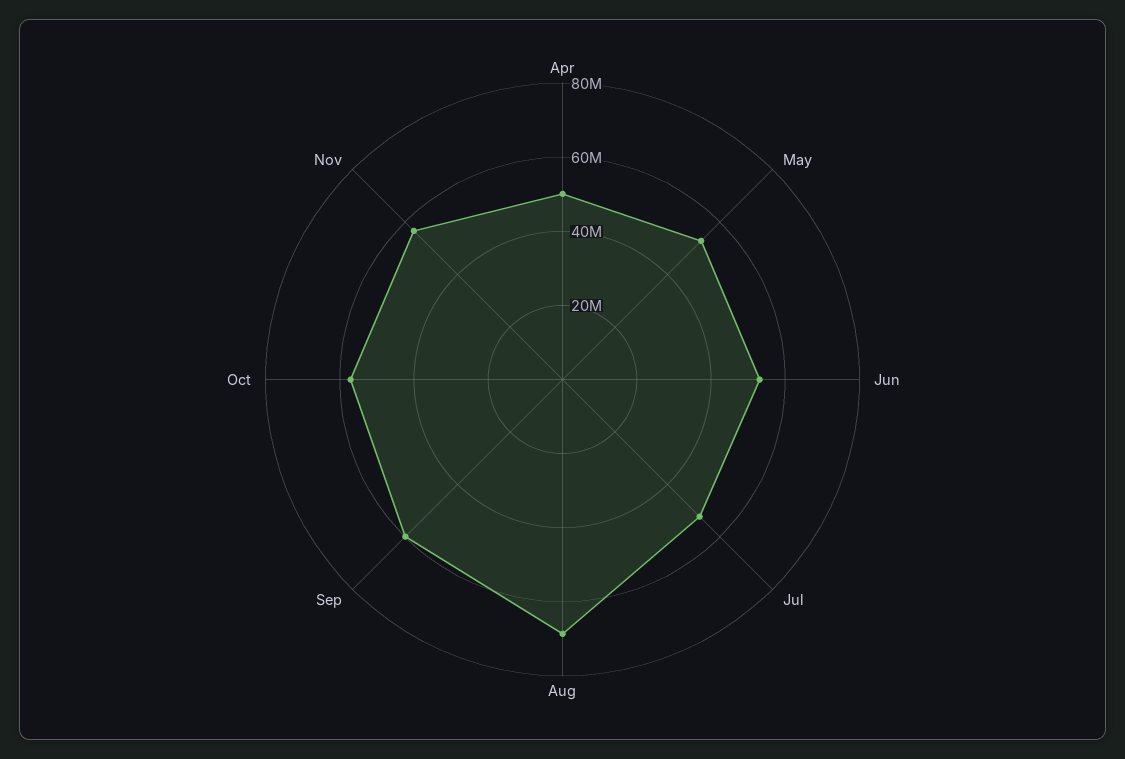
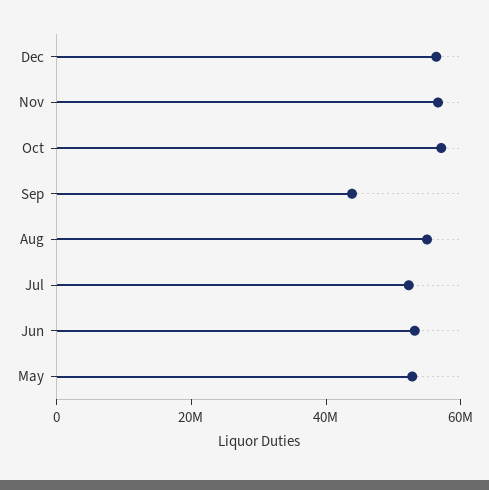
Apr: 50000000 -> none
Aug: 70000000 -> 55000000
Sep: 60000000 -> 45000000
Dec: none -> 55000000

